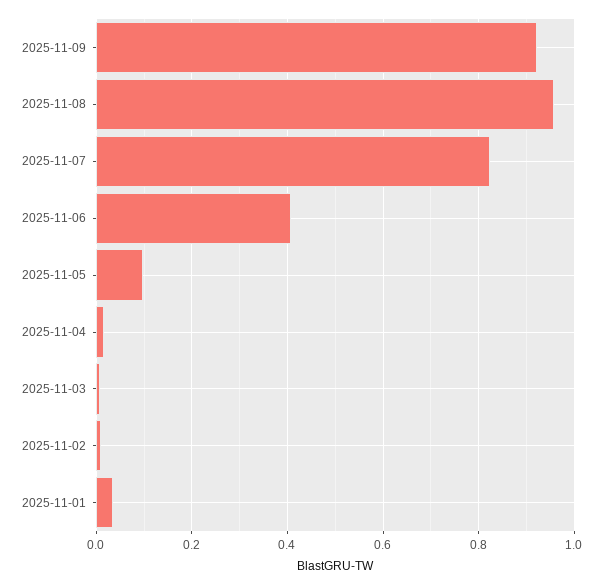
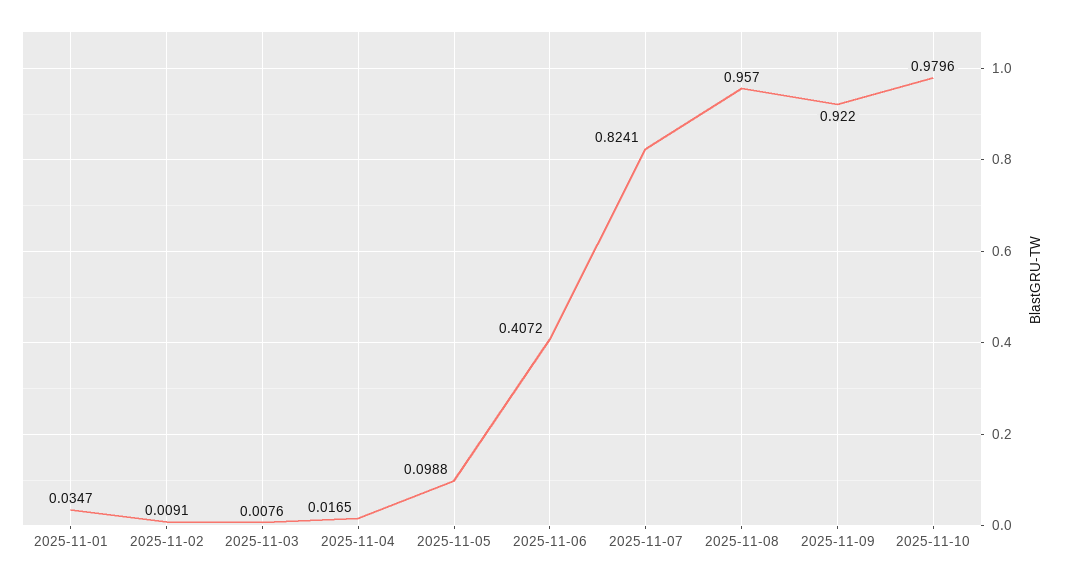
2025-11-10: none -> 0.9796

